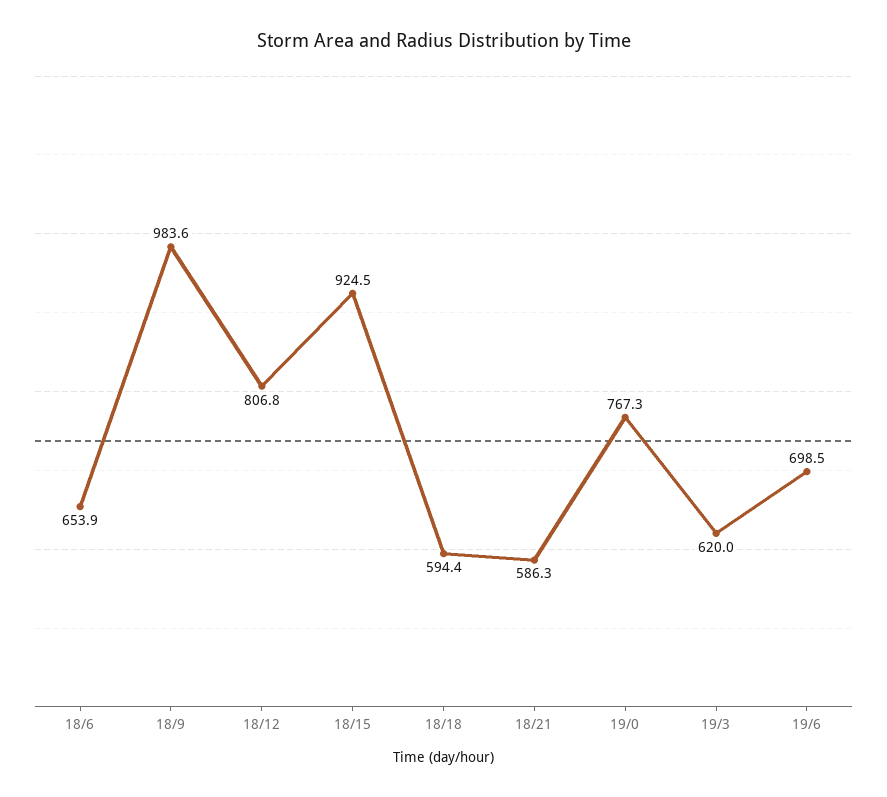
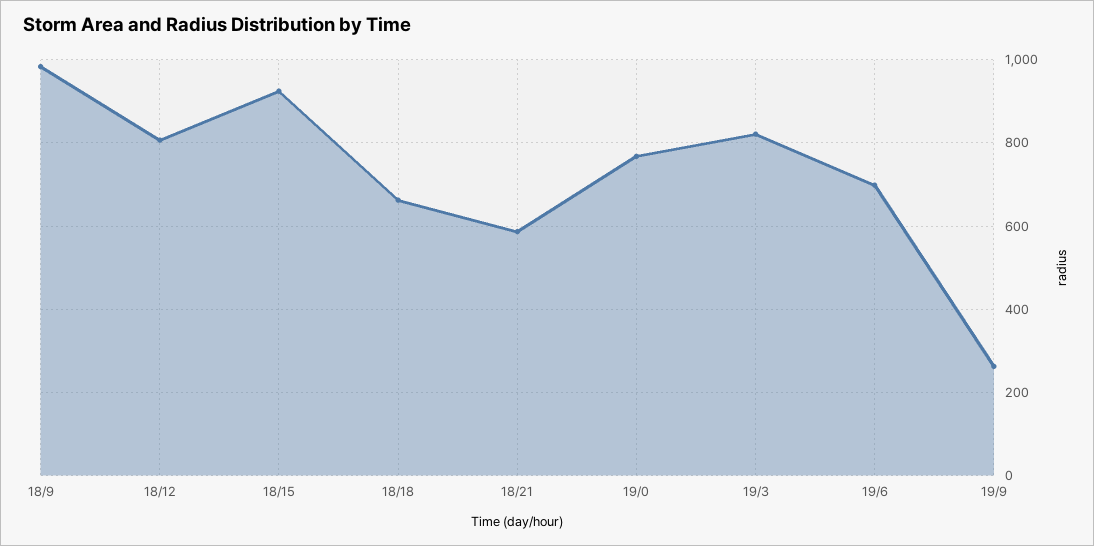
18/6: 653.9 -> none
18/18: 594.4 -> 660
19/3: 620 -> 820
19/9: none -> 260

